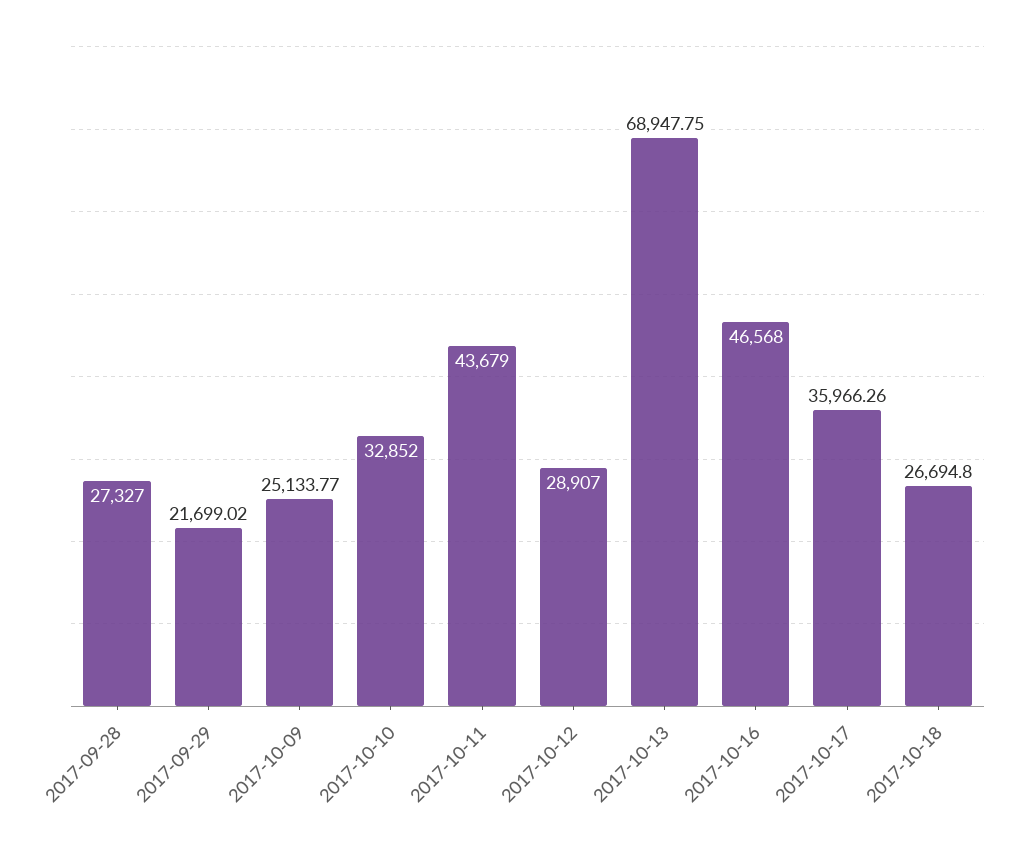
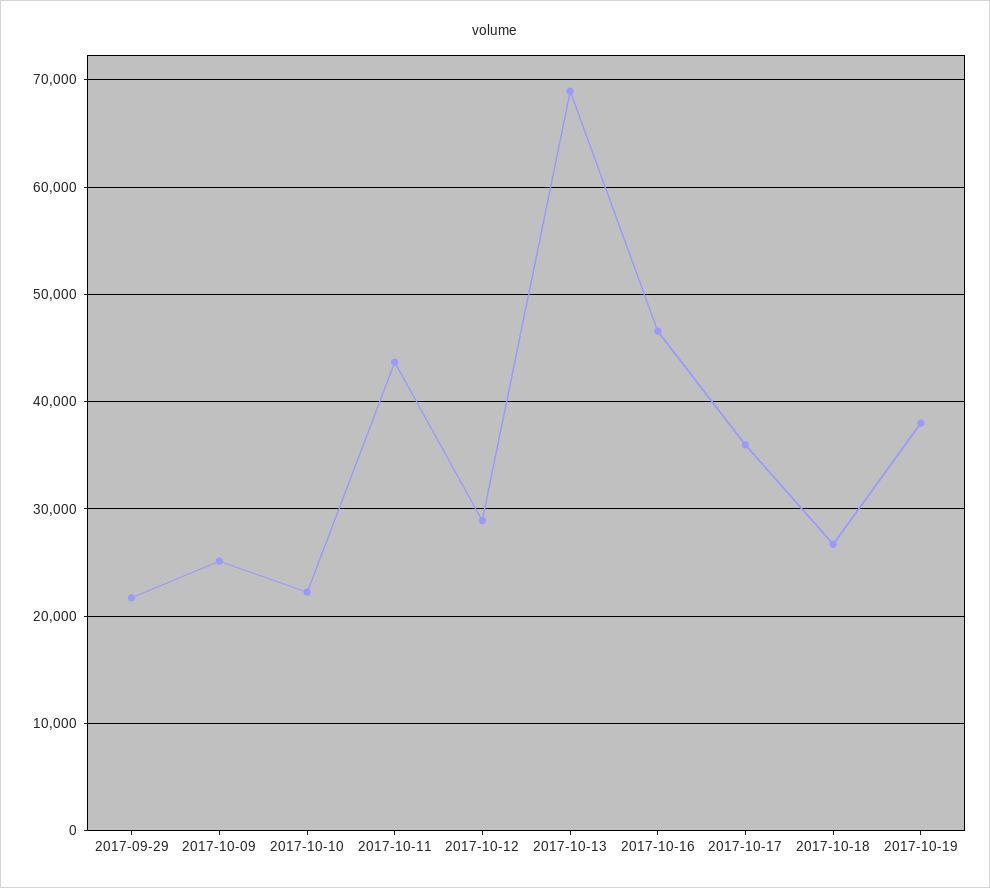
2017-09-28: 27327 -> none
2017-10-10: 32852 -> 22000
2017-10-19: none -> 38000

